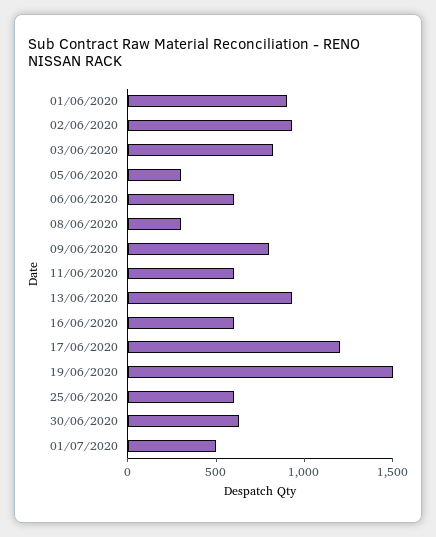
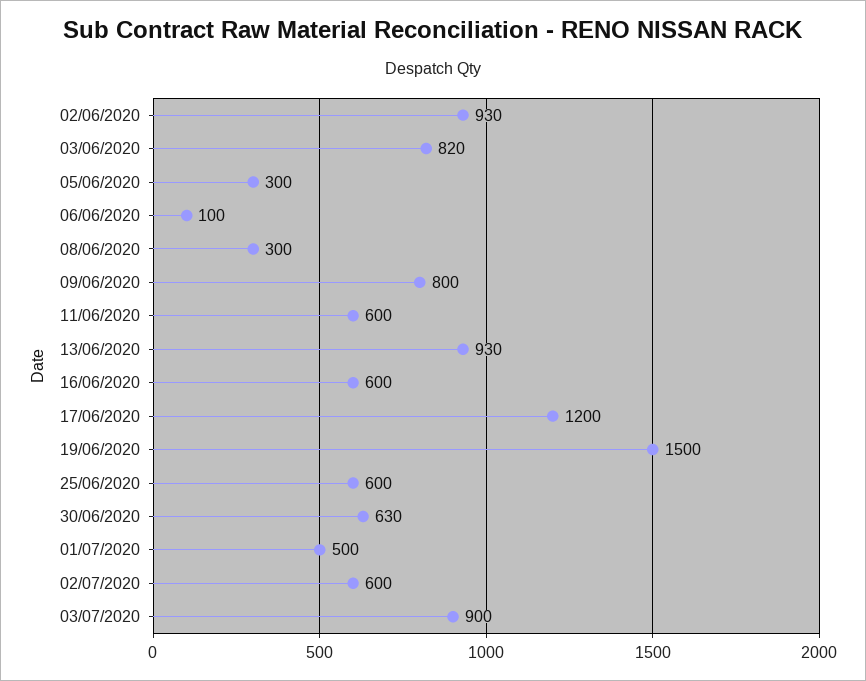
01/06/2020: 900 -> none
06/06/2020: 600 -> 100
02/07/2020: none -> 600
03/07/2020: none -> 900

